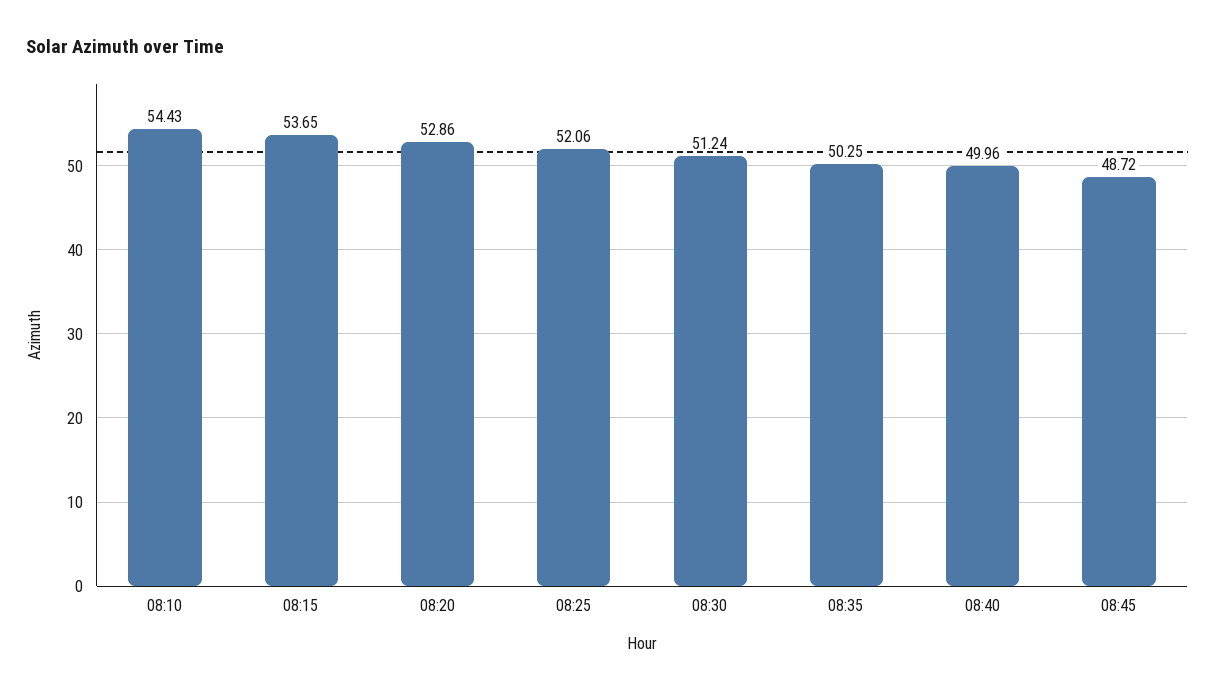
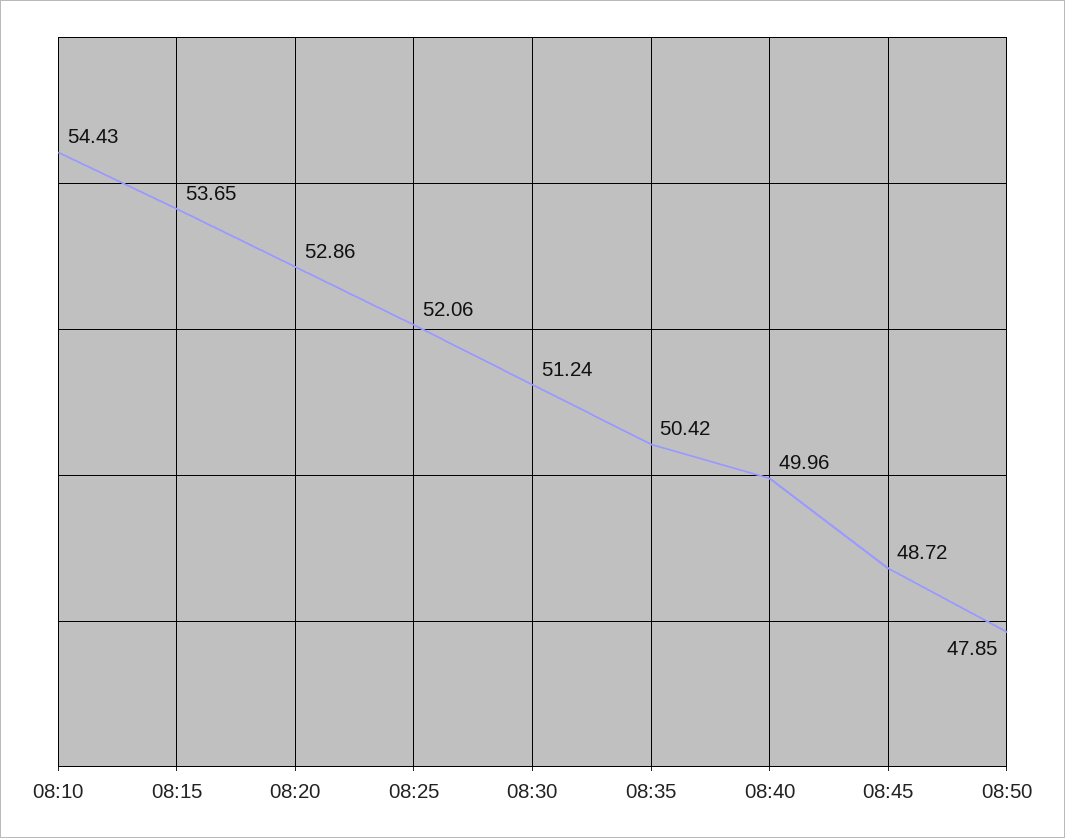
08:35: 50.25 -> 50.42
08:50: none -> 47.85

